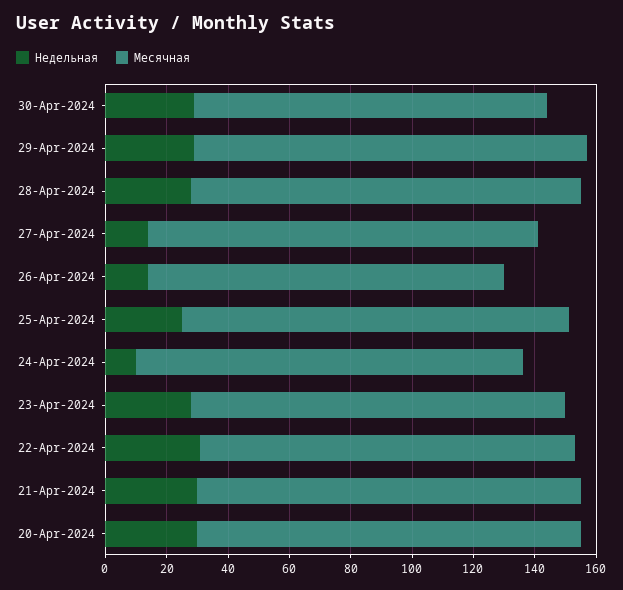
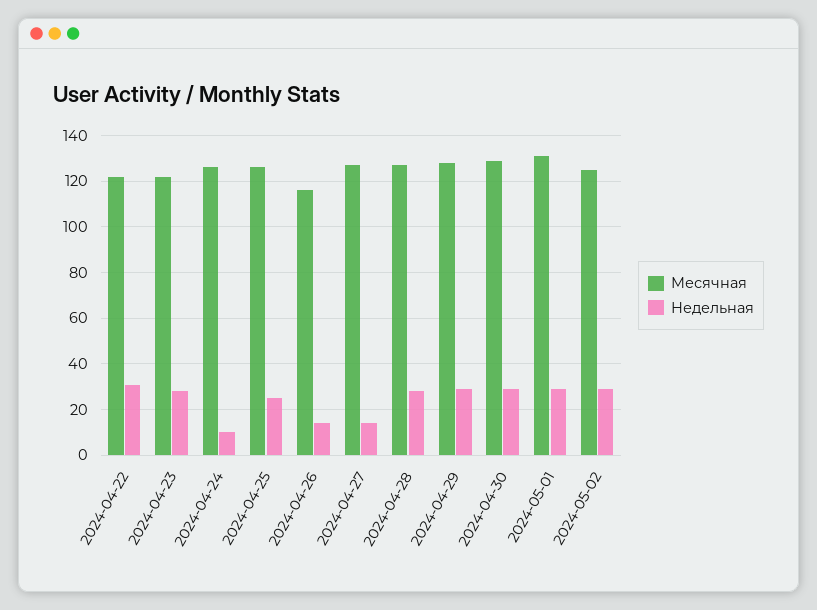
Месячная, 30-Apr-2024: 115 -> 130
Недельная, 21-Apr-2024: 30 -> none
Месячная, 21-Apr-2024: 125 -> none
Недельная, 20-Apr-2024: 30 -> none
Месячная, 20-Apr-2024: 125 -> none
Месячная, 2024-05-01: none -> 130
Недельная, 2024-05-01: none -> 30
Месячная, 2024-05-02: none -> 125
Недельная, 2024-05-02: none -> 30

